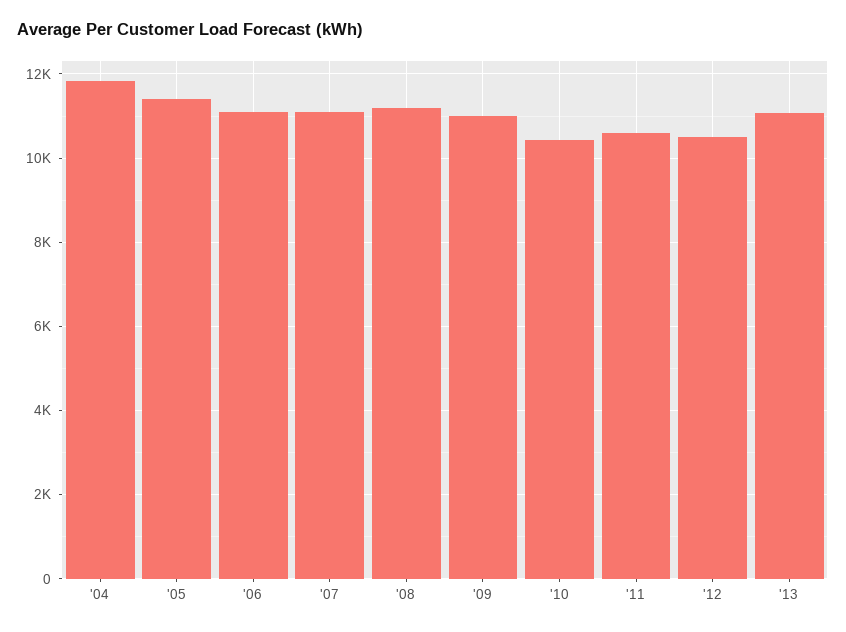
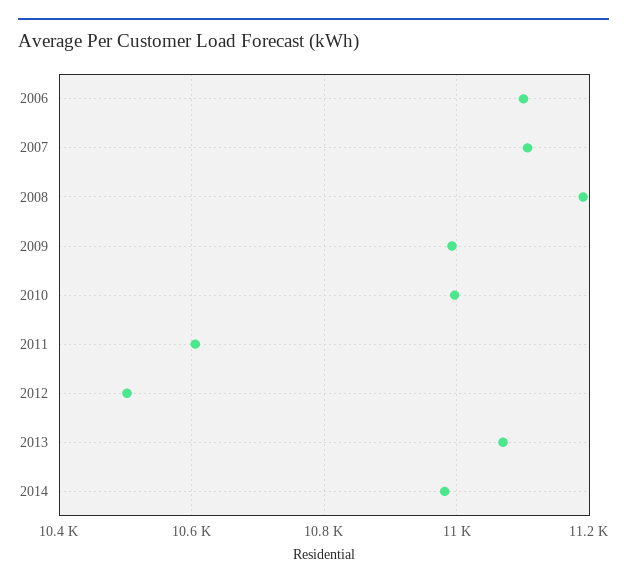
'04: 11800 -> none
'05: 11400 -> none
'10: 10400 -> 11000
2014: none -> 10980

